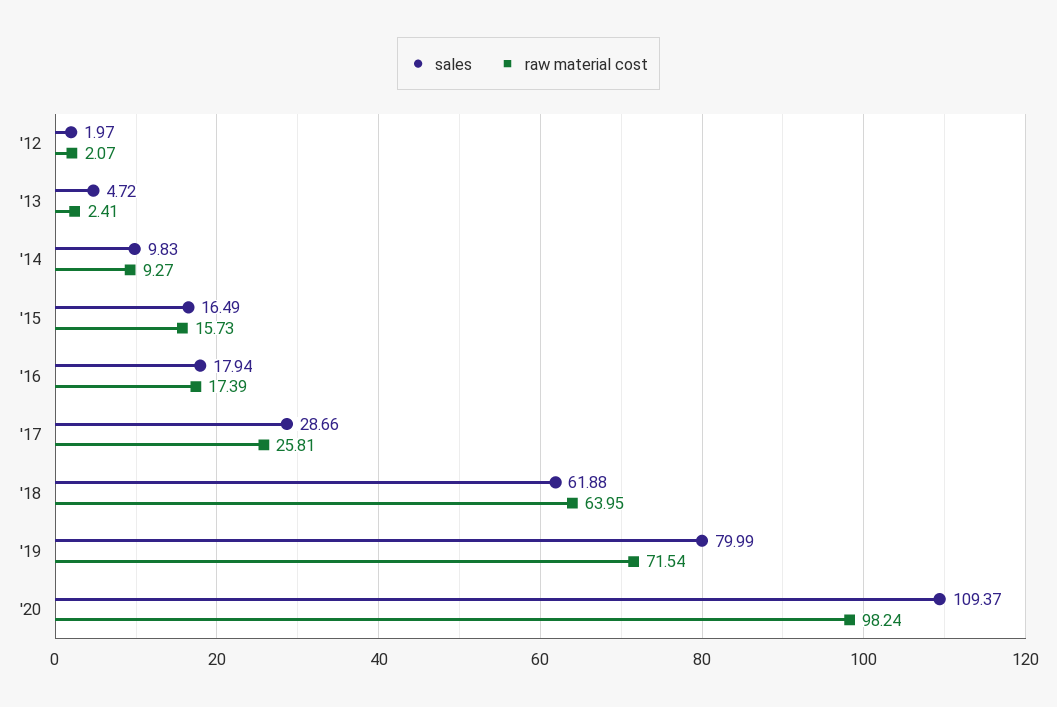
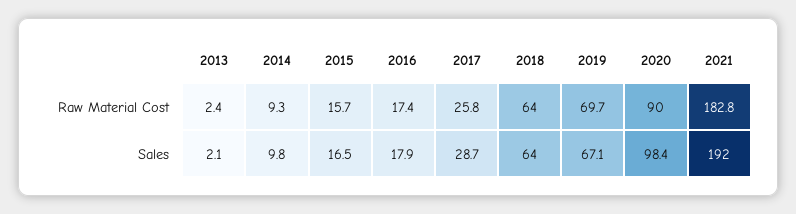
sales, '12: 1.97 -> none
raw material cost, '12: 2.07 -> none
sales, '13: 4.72 -> 2.1
sales, '18: 61.88 -> 64
sales, '19: 79.99 -> 67.1
raw material cost, '19: 71.54 -> 69.7
sales, '20: 109.37 -> 98.4
raw material cost, '20: 98.24 -> 90
raw material cost, 2021: none -> 182.8
sales, 2021: none -> 192

